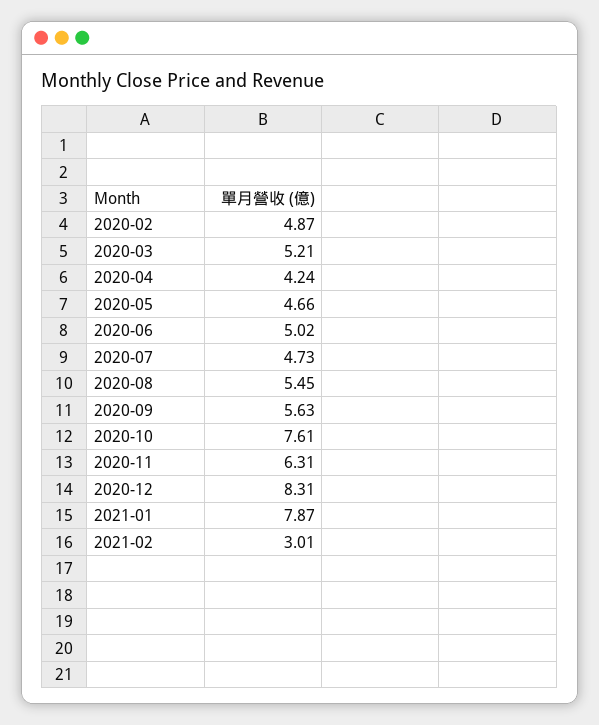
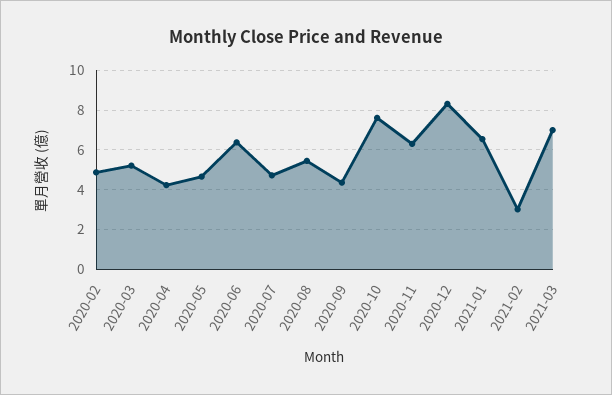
2020-06: 5.02 -> 6.5
2020-09: 5.63 -> 4.5
2021-01: 7.87 -> 6.5
2021-03: none -> 7

